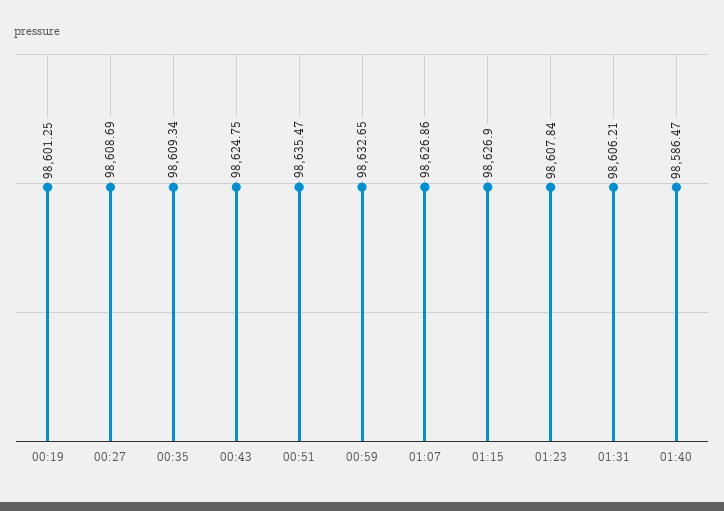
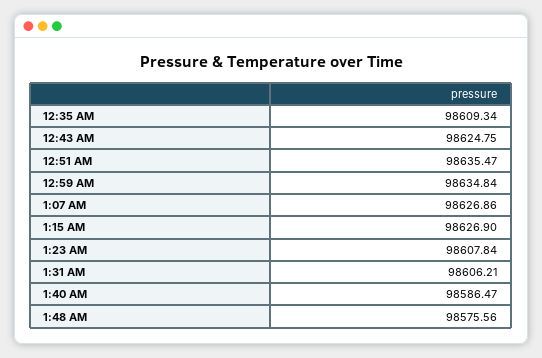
00:19: 98601.25 -> none
00:27: 98608.69 -> none
00:59: 98632.65 -> 98634.84
1:48 AM: none -> 98575.56

